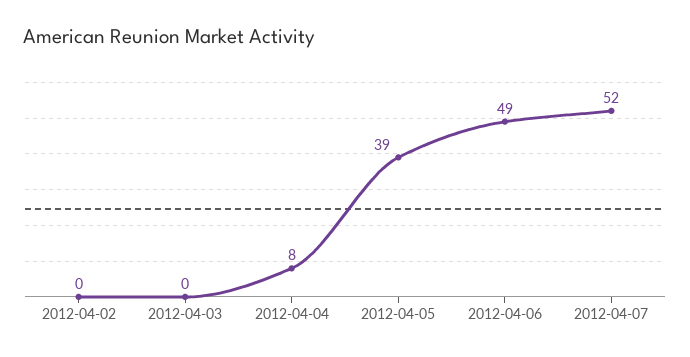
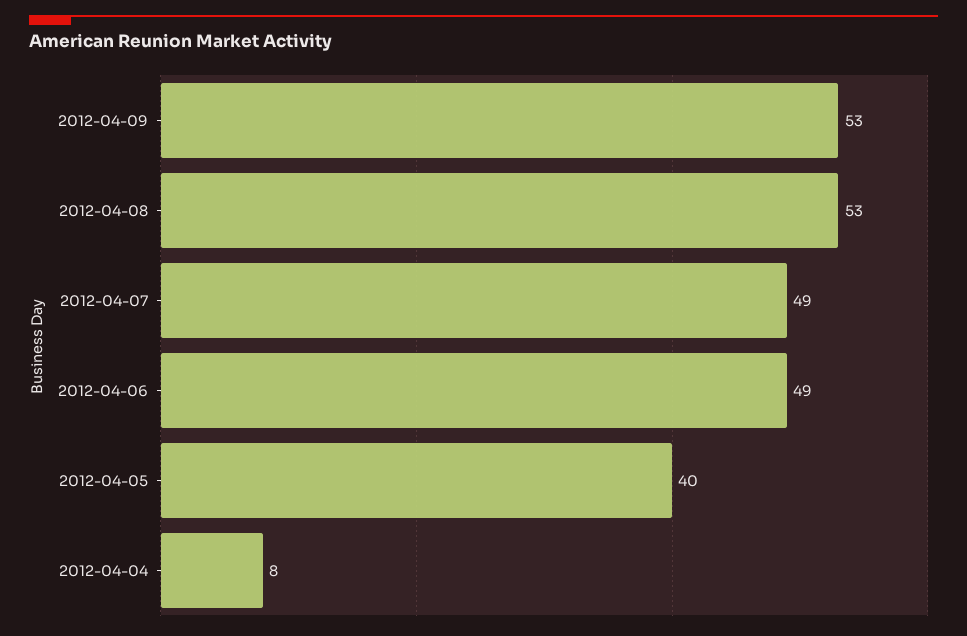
2012-04-02: 0 -> none
2012-04-03: 0 -> none
2012-04-05: 39 -> 40
2012-04-07: 52 -> 49
2012-04-09: none -> 53
2012-04-08: none -> 53

